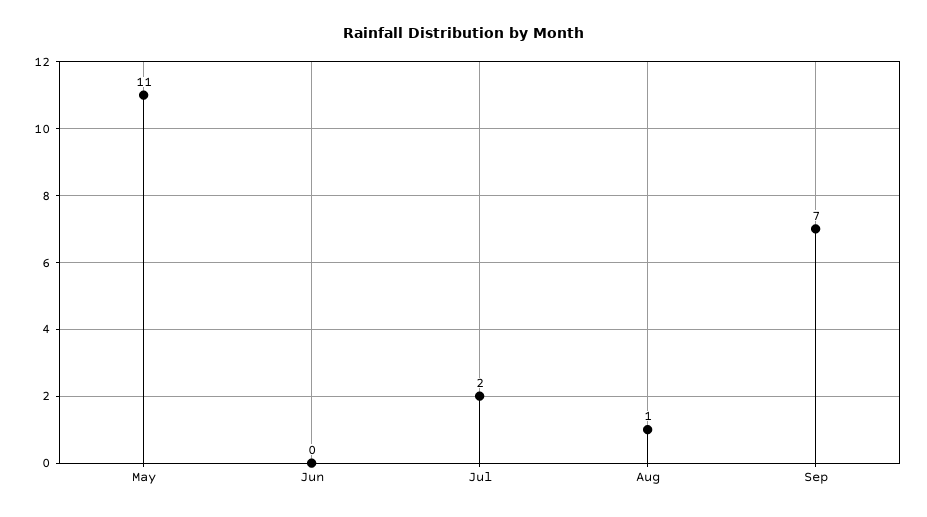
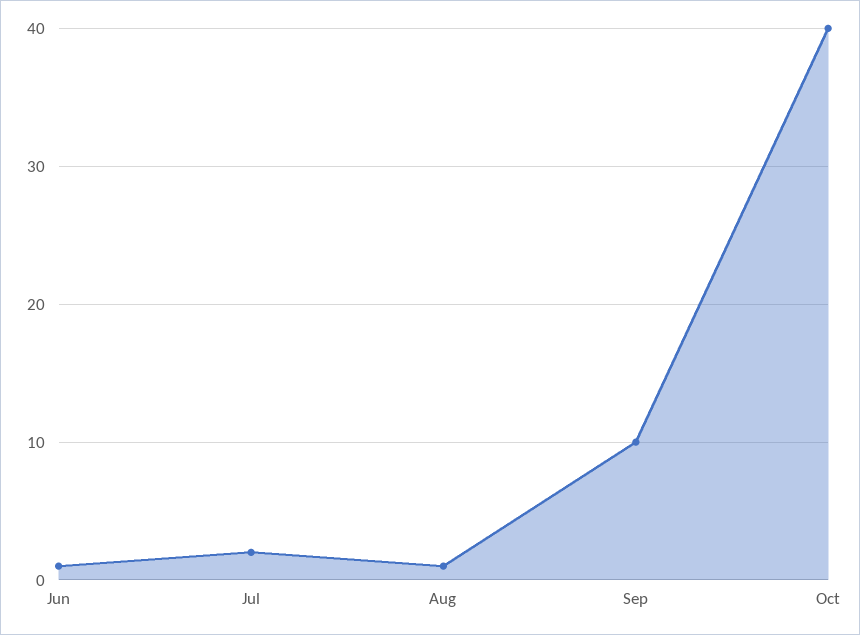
May: 11 -> none
Jun: 0 -> 1
Sep: 7 -> 10
Oct: none -> 40

